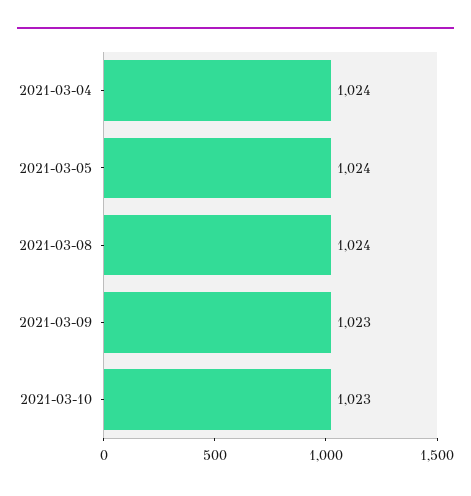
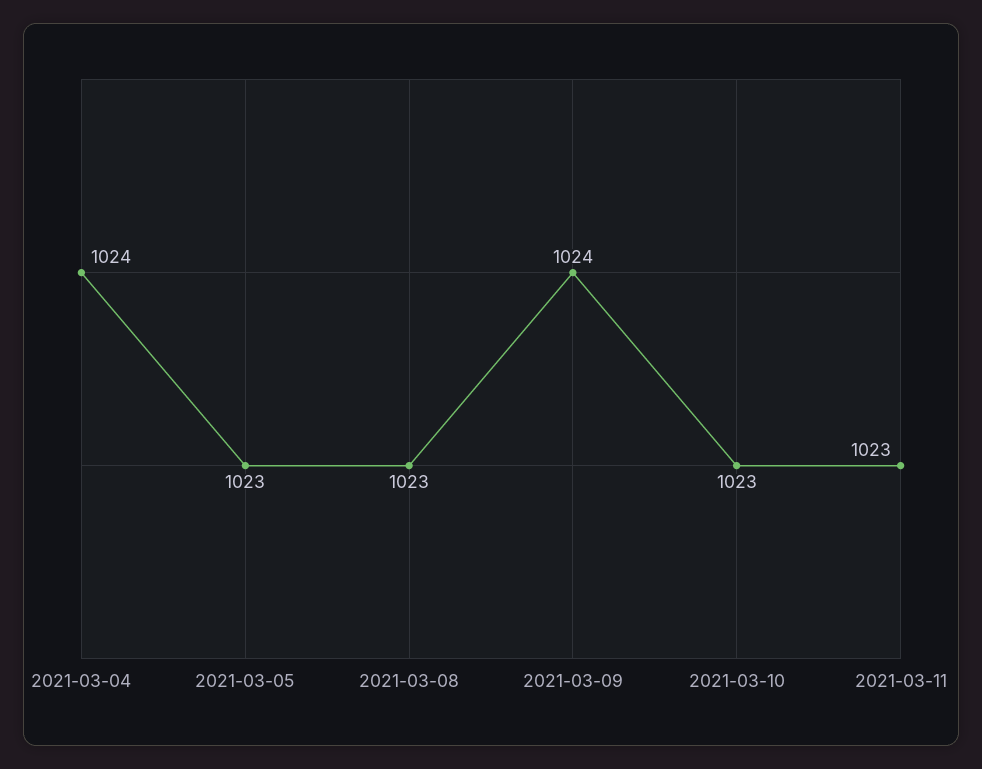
2021-03-05: 1024 -> 1023
2021-03-08: 1024 -> 1023
2021-03-09: 1023 -> 1024
2021-03-11: none -> 1023

